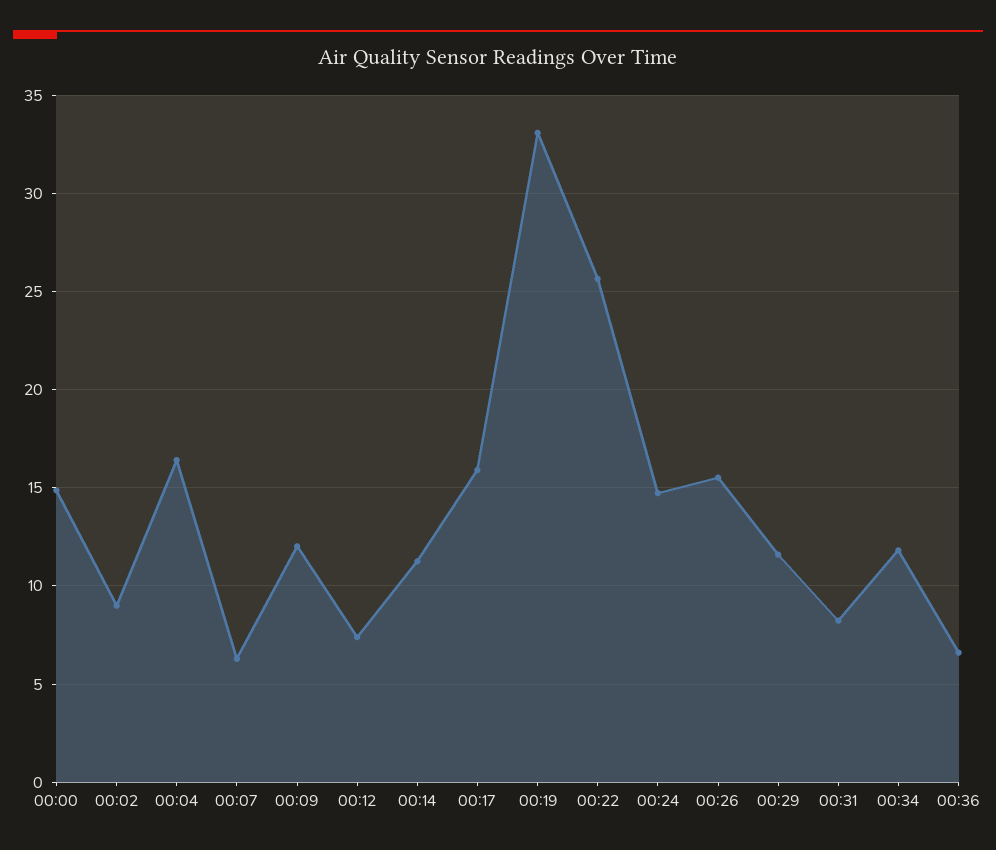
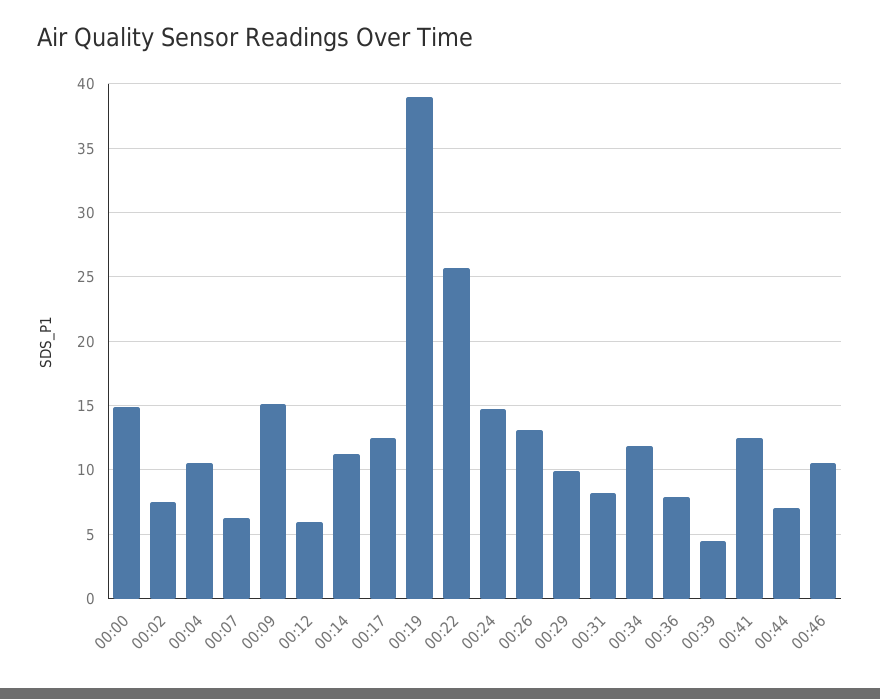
00:02: 9 -> 7.5
00:04: 16.5 -> 10.5
00:09: 12 -> 15
00:12: 7.5 -> 6
00:17: 16 -> 12.5
00:19: 33 -> 39
00:26: 15.5 -> 13
00:29: 11.5 -> 10
00:36: 6.5 -> 8
00:39: none -> 4.5
00:41: none -> 12.5
00:44: none -> 7
00:46: none -> 10.5

